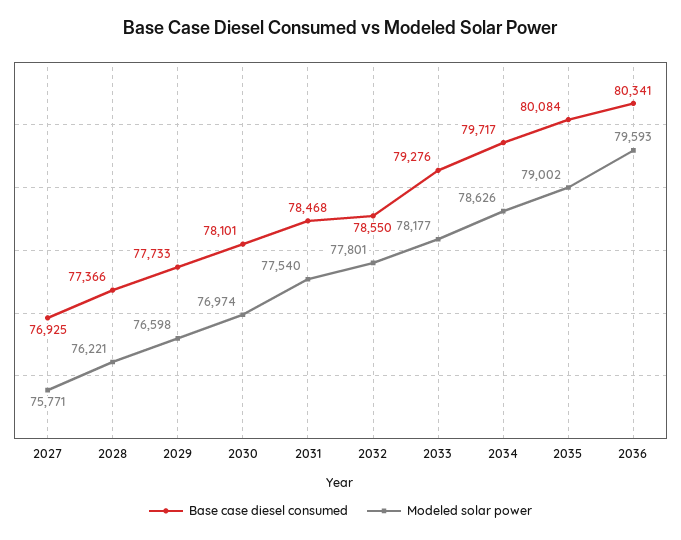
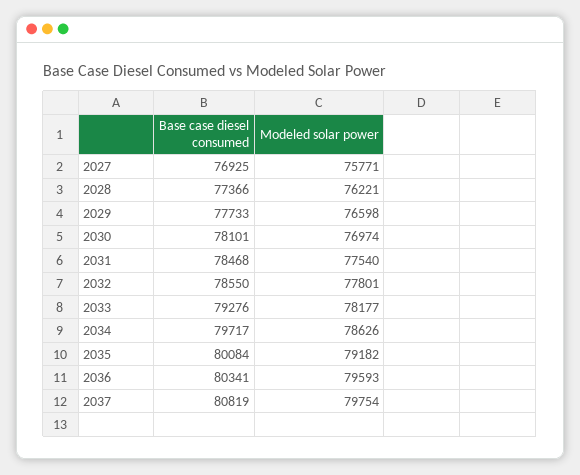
Modeled solar power, 2035: 79002 -> 79182
Base case diesel consumed, 2037: none -> 80819
Modeled solar power, 2037: none -> 79754

